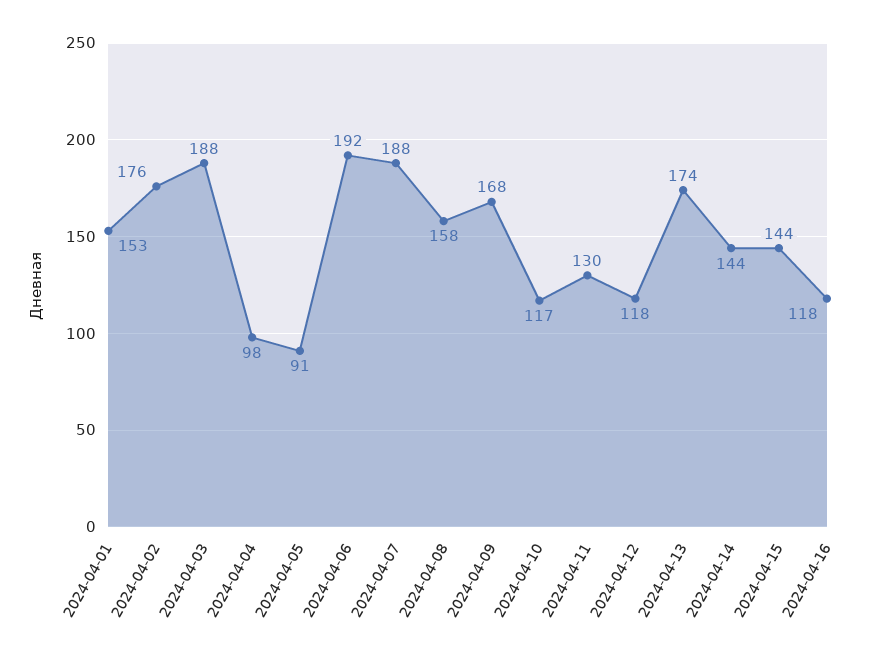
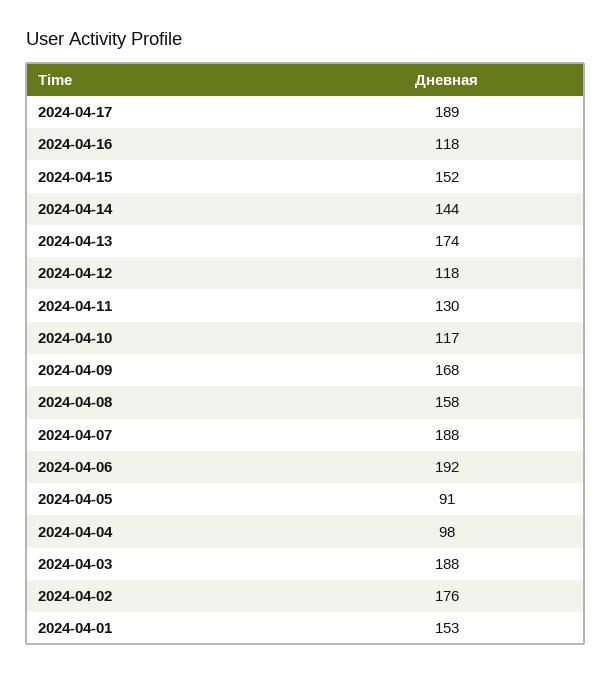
2024-04-15: 144 -> 152
2024-04-17: none -> 189

